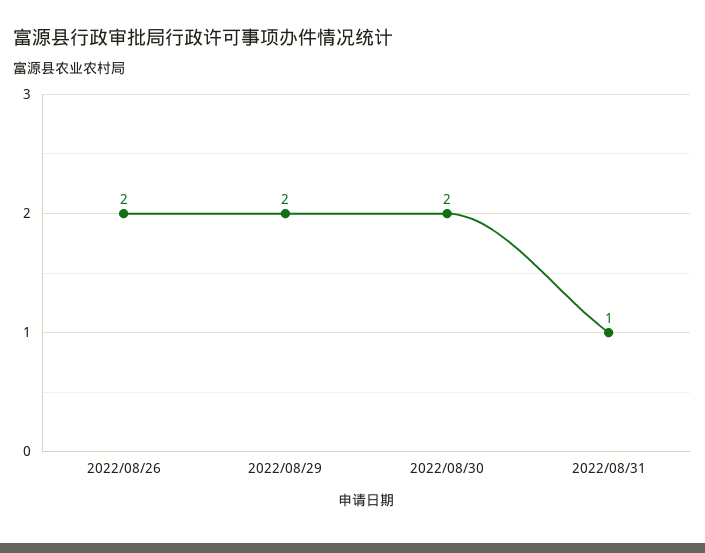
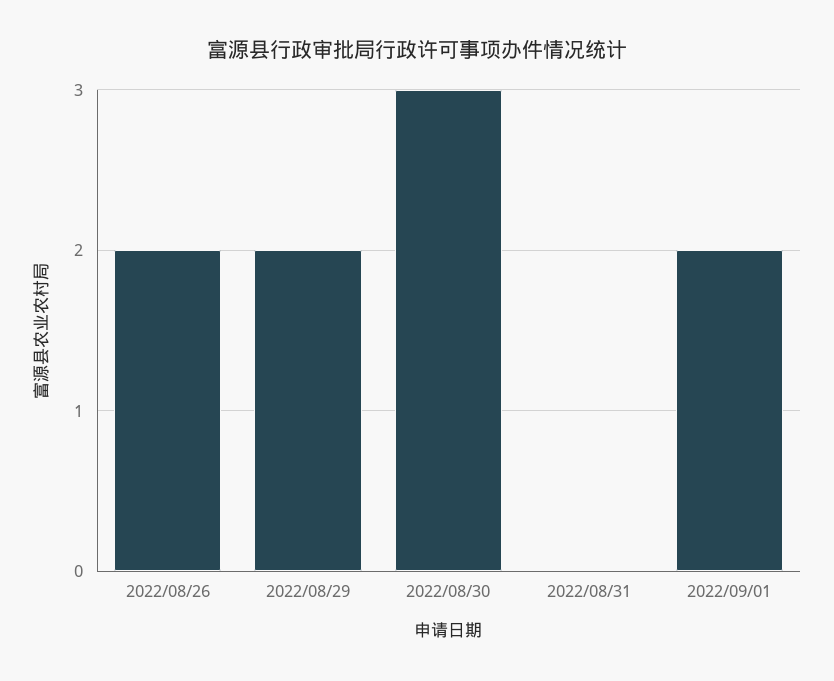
2022/08/30: 2 -> 3
2022/08/31: 1 -> 0
2022/09/01: none -> 2

